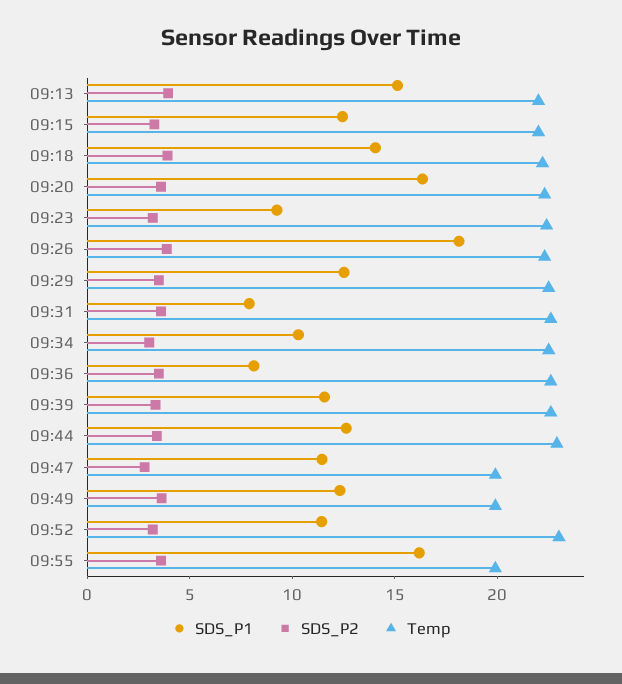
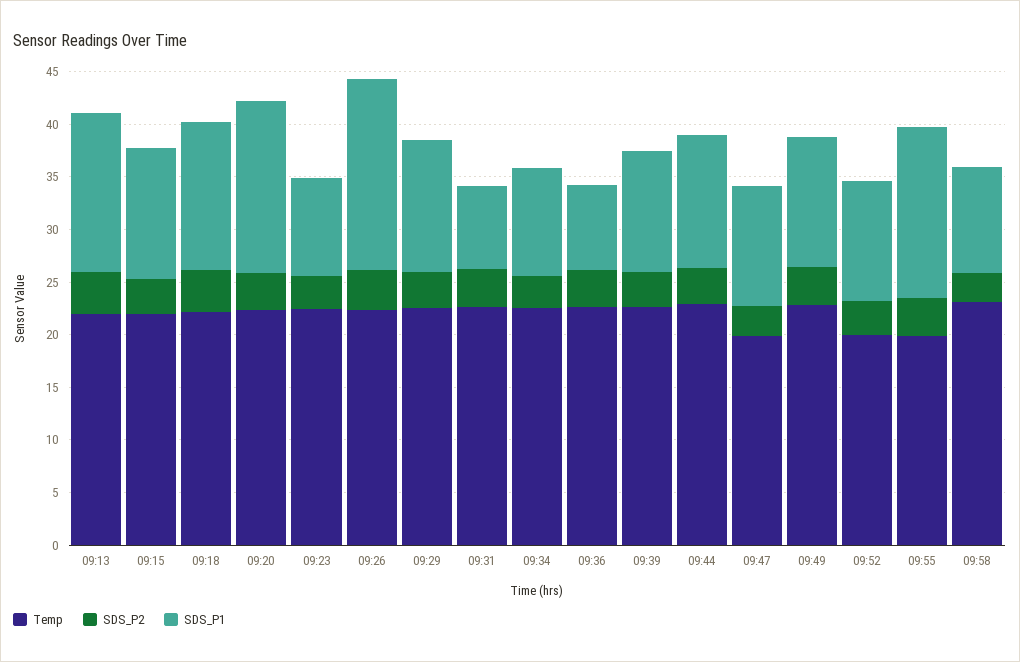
Temp, 09:49: 20 -> 23
Temp, 09:52: 23 -> 20
Temp, 09:58: none -> 23
SDS_P2, 09:58: none -> 3
SDS_P1, 09:58: none -> 10

